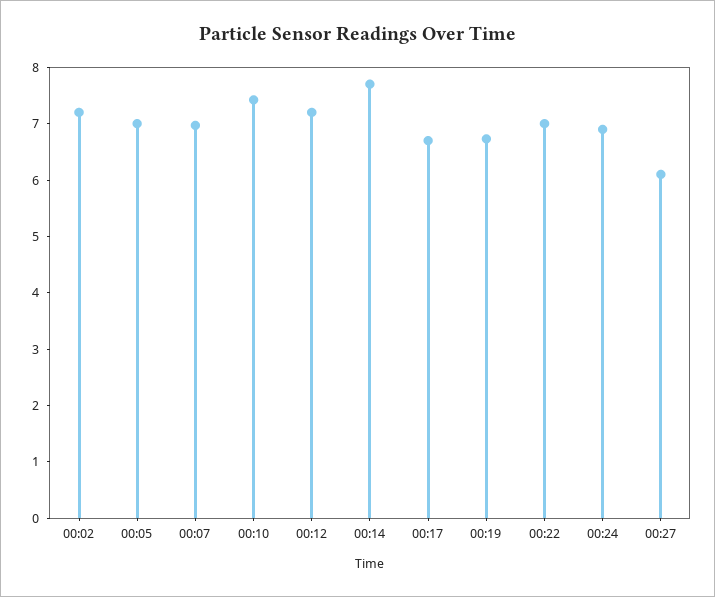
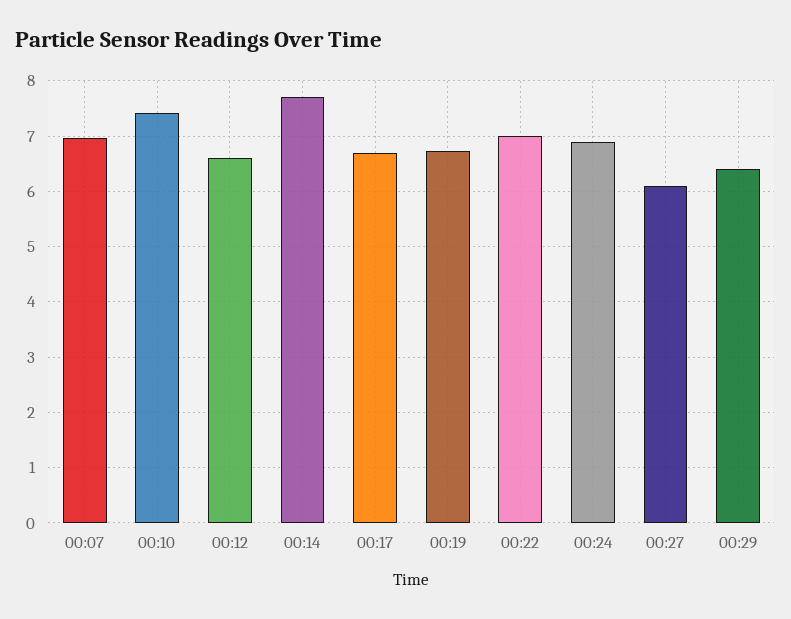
00:02: 7.2 -> none
00:05: 7 -> none
00:12: 7.2 -> 6.6
00:29: none -> 6.4

